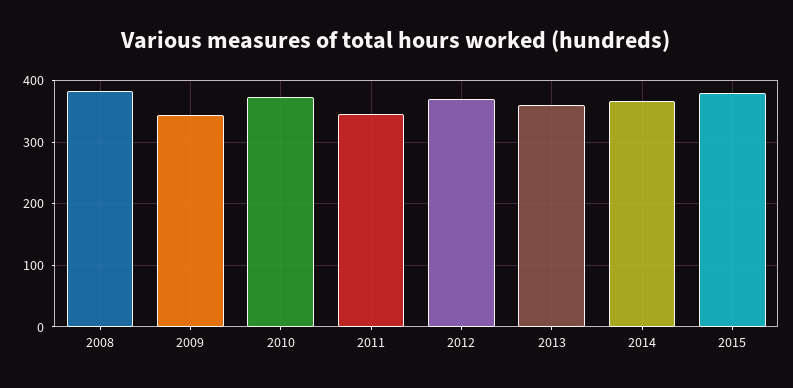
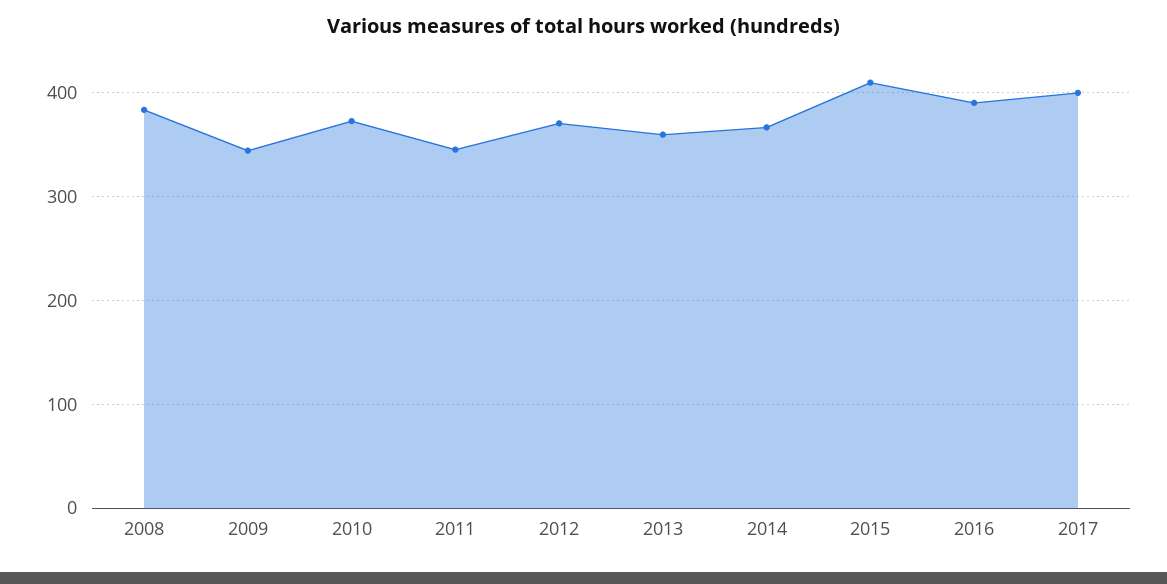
2015: 380 -> 410
2016: none -> 390
2017: none -> 400

